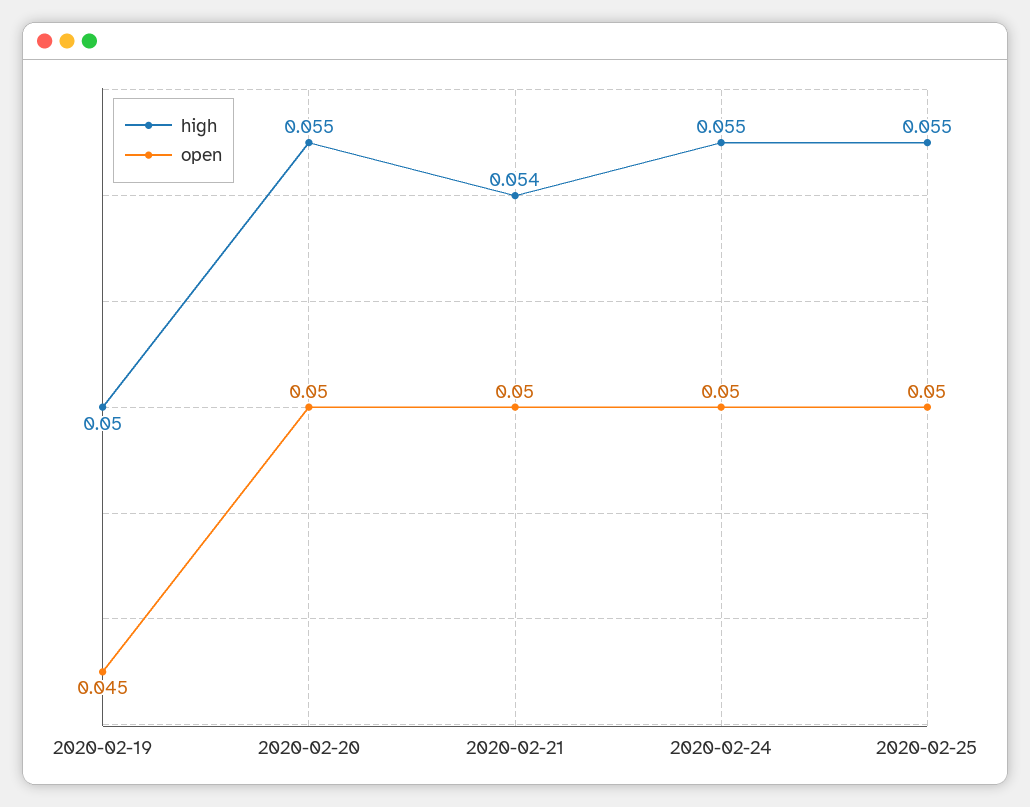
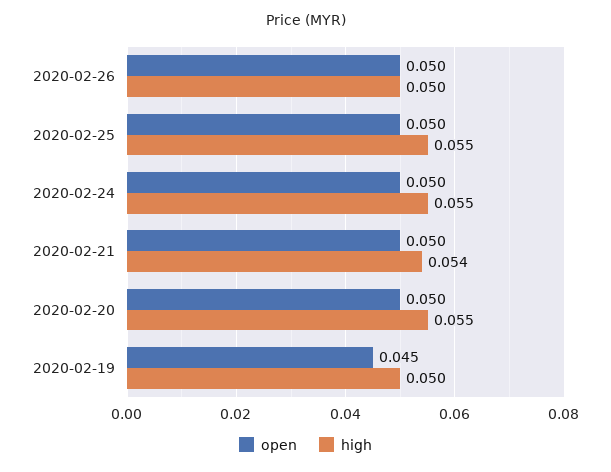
open, 2020-02-26: none -> 0.05
high, 2020-02-26: none -> 0.05

